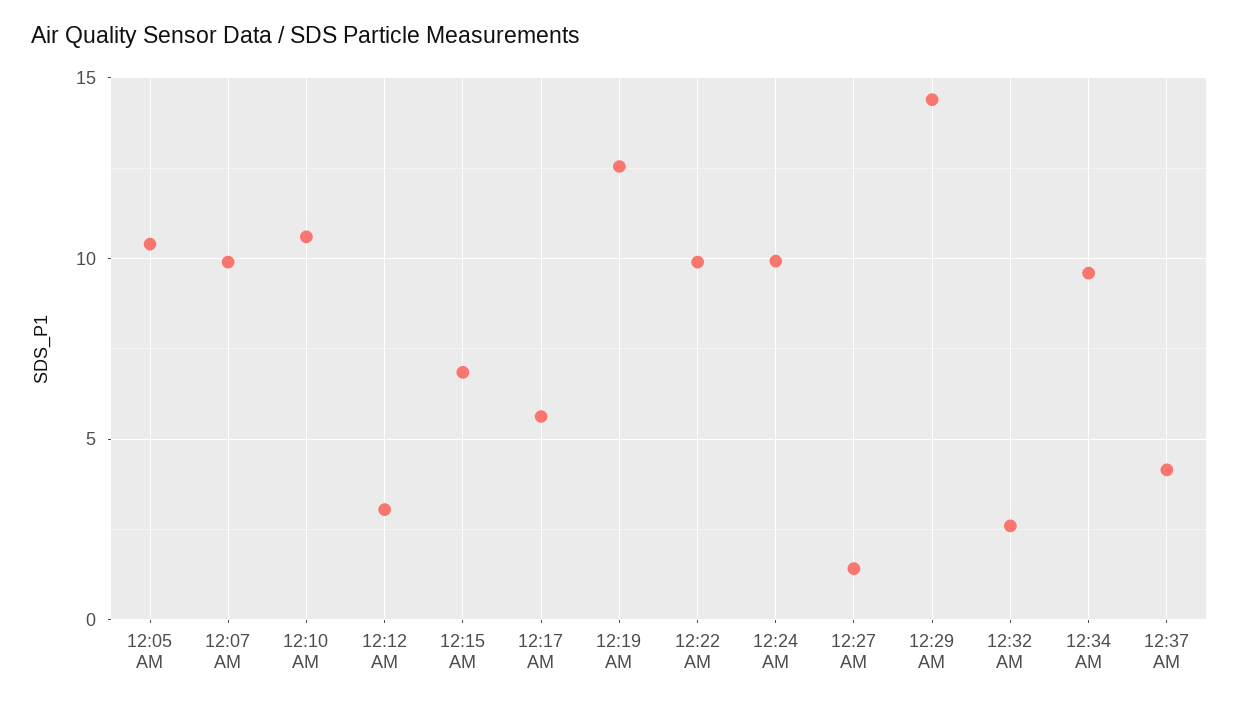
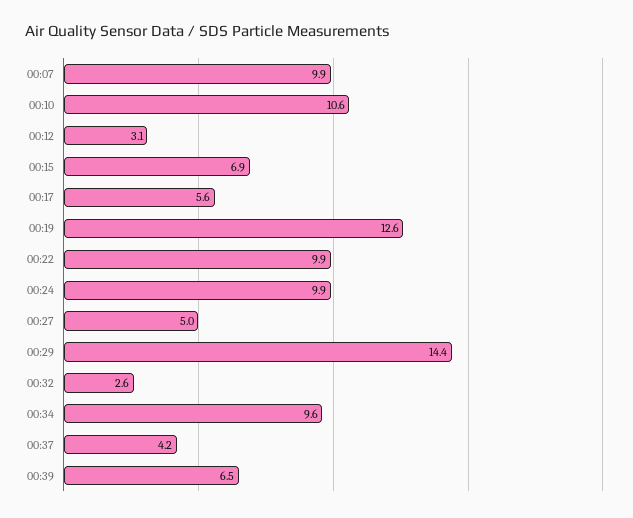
12:05 AM: 10.5 -> none
12:27 AM: 1.5 -> 5
00:39: none -> 6.5

